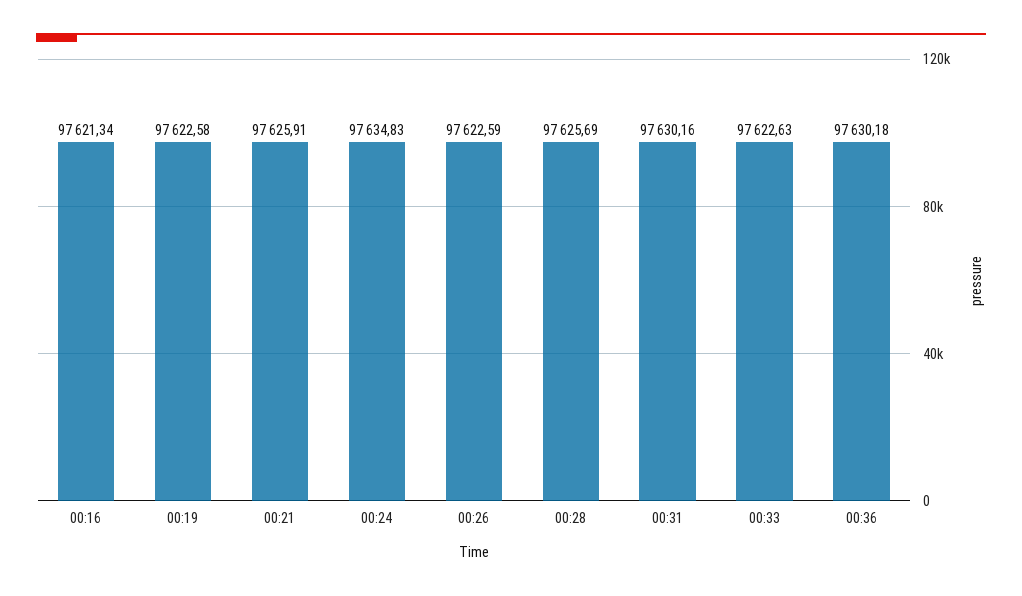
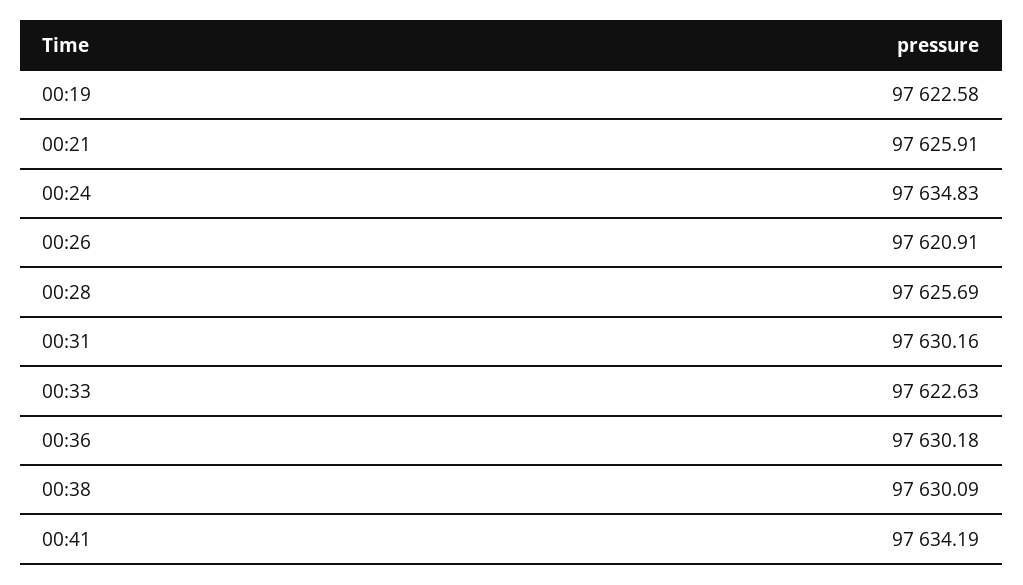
00:16: 97621.34 -> none
00:26: 97622.59 -> 97620.91
00:38: none -> 97630.09
00:41: none -> 97634.19

